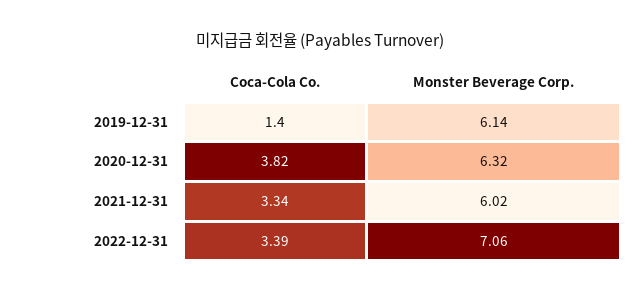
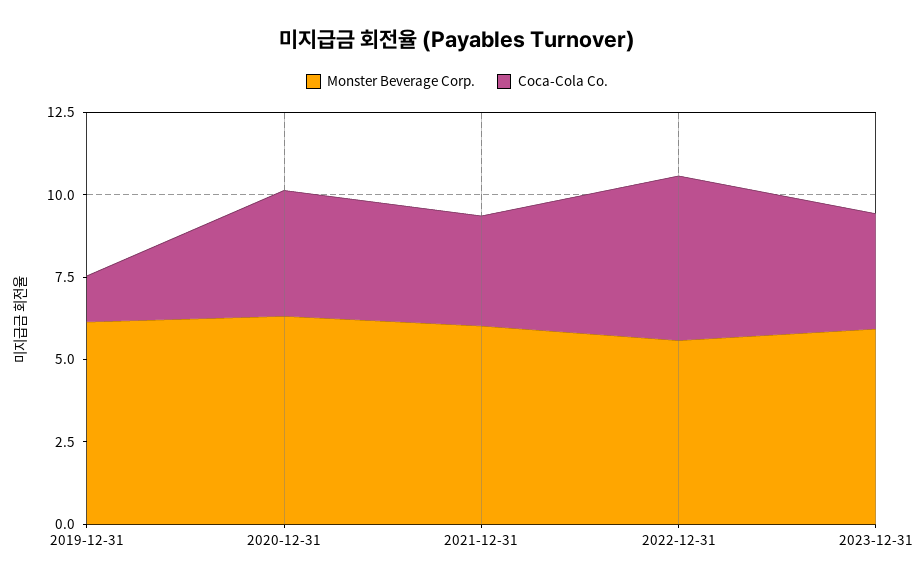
Coca-Cola Co., 2022-12-31: 3.39 -> 5
Monster Beverage Corp., 2022-12-31: 7.06 -> 5.5
Monster Beverage Corp., 2023-12-31: none -> 6
Coca-Cola Co., 2023-12-31: none -> 3.5

